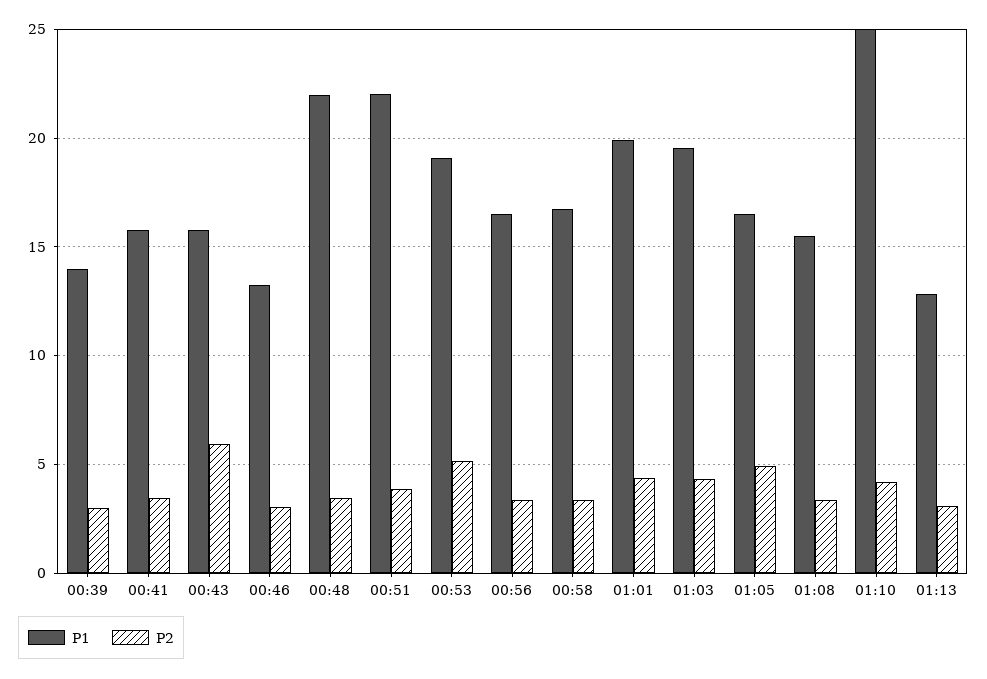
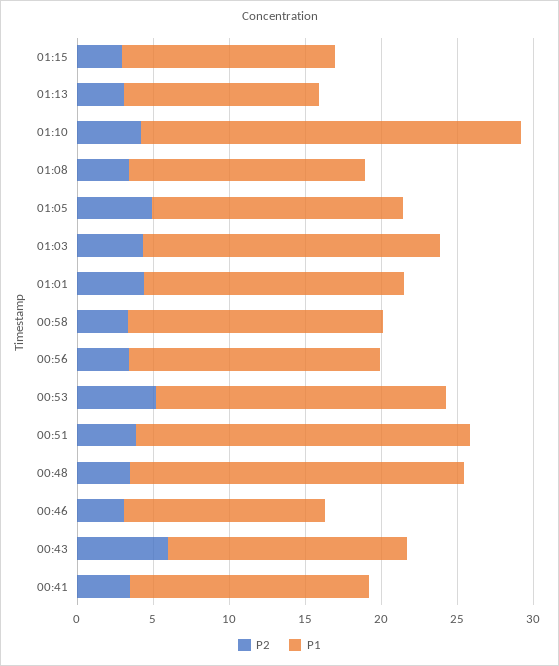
P1, 00:39: 14 -> none
P2, 00:39: 3 -> none
P1, 01:01: 20 -> 17
P2, 01:15: none -> 3
P1, 01:15: none -> 14

